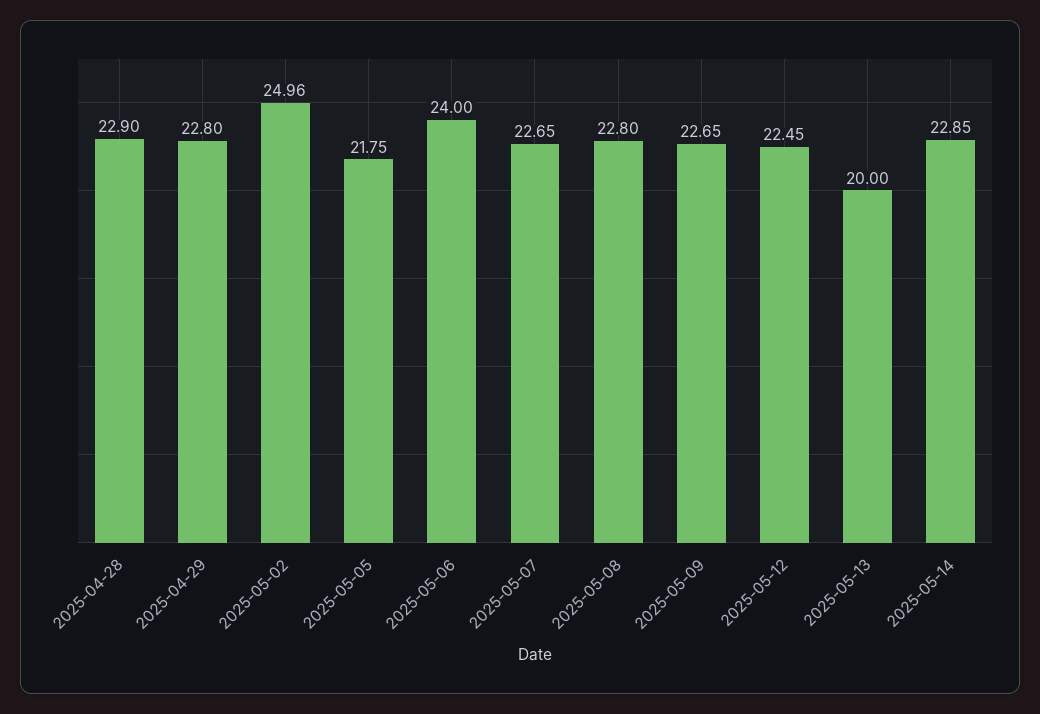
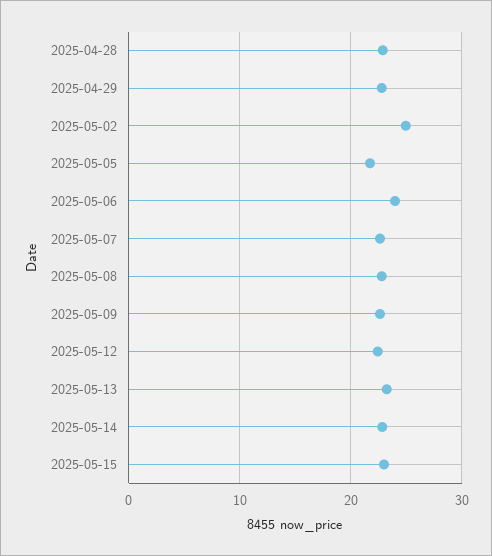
2025-05-13: 20 -> 23
2025-05-15: none -> 23

